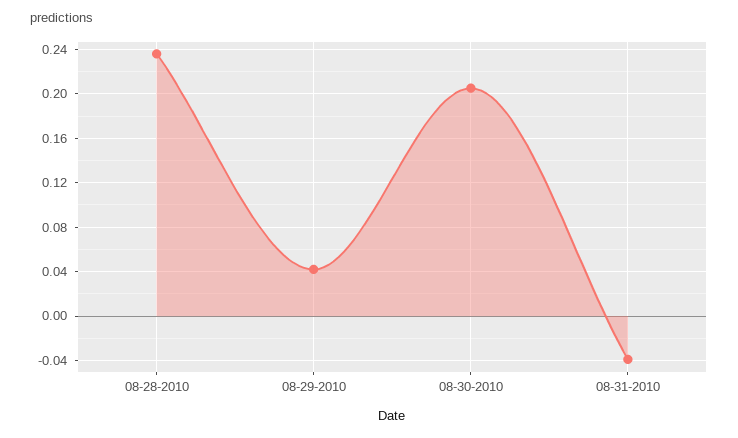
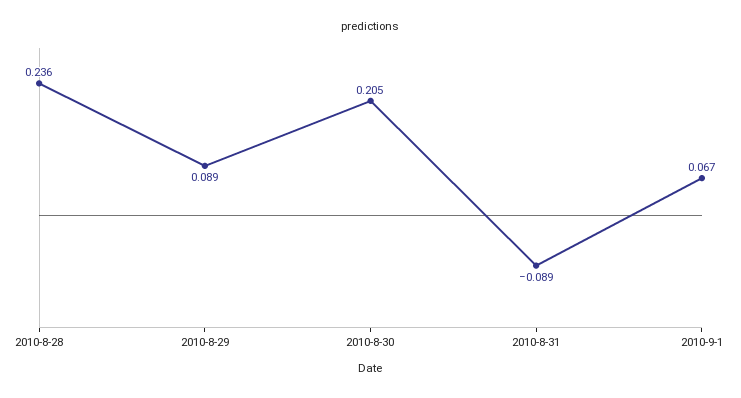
08-29-2010: 0.04 -> 0.089
08-31-2010: -0.04 -> -0.089
2010-9-1: none -> 0.067

